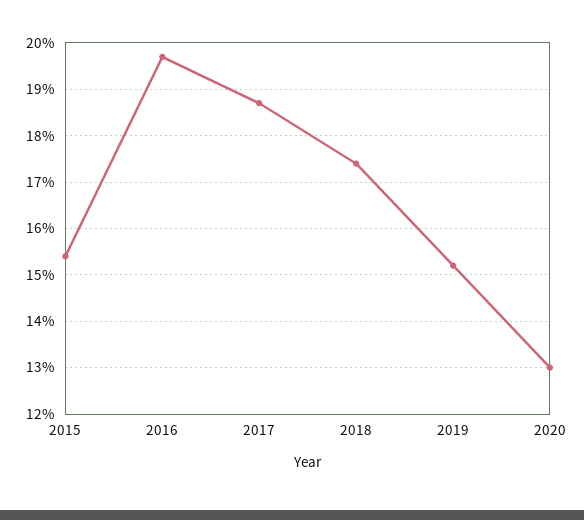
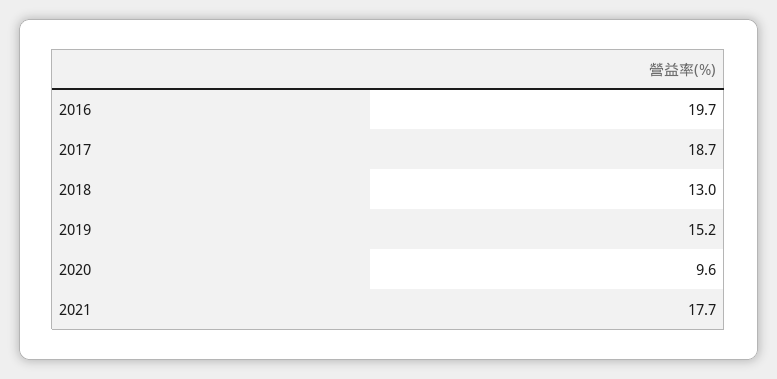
2015: 15.5 -> none
2018: 17.5 -> 13
2020: 13 -> 9.6
2021: none -> 17.7

